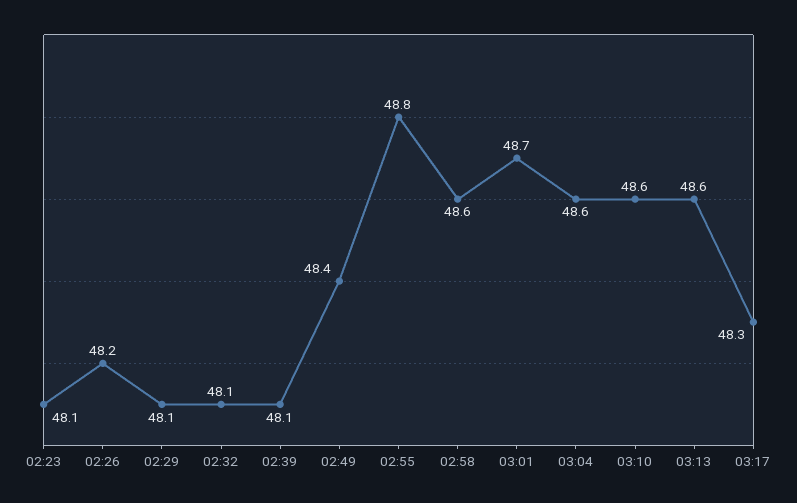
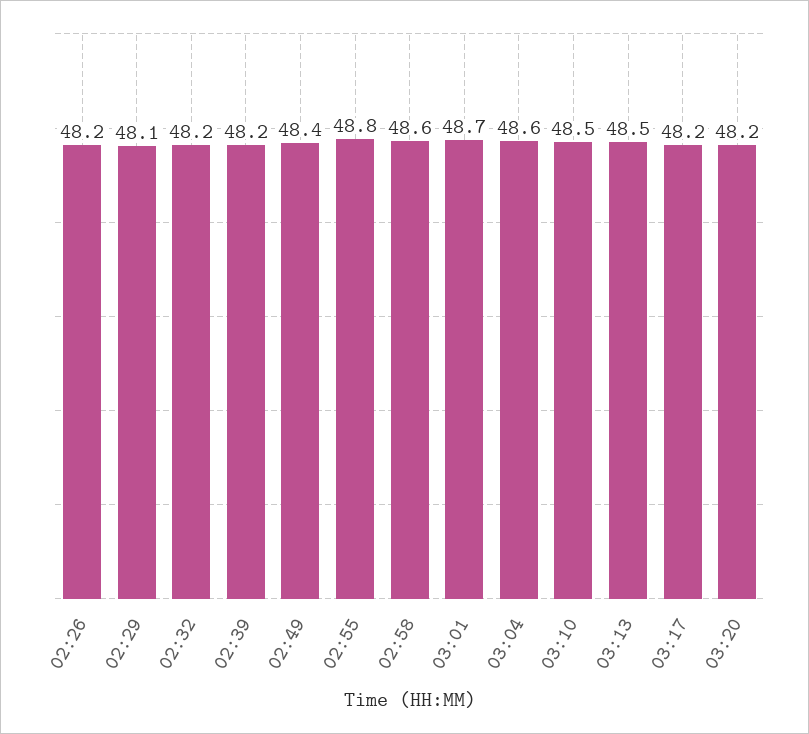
02:23: 48.1 -> none
02:32: 48.1 -> 48.2
02:39: 48.1 -> 48.2
03:10: 48.6 -> 48.5
03:13: 48.6 -> 48.5
03:17: 48.3 -> 48.2
03:20: none -> 48.2

